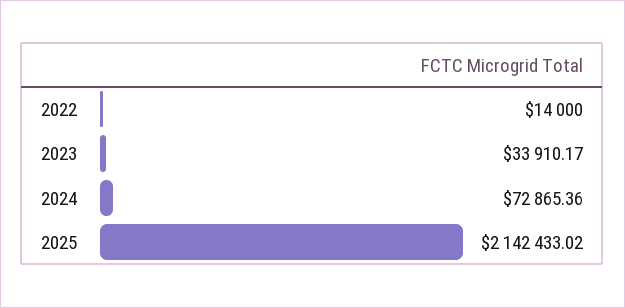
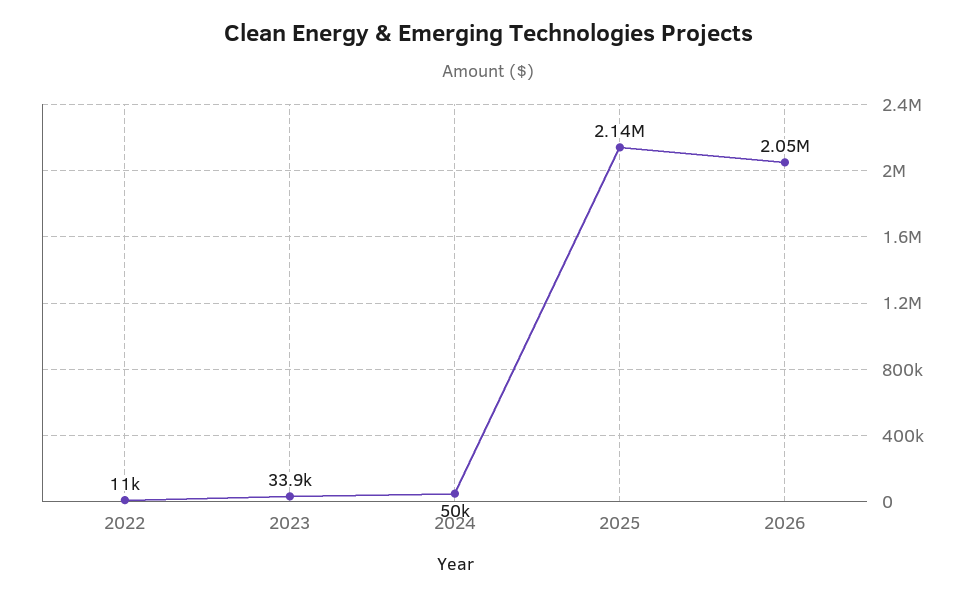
2022: 14000 -> 11000
2024: 72865.36 -> 50000
2026: none -> 2050000

